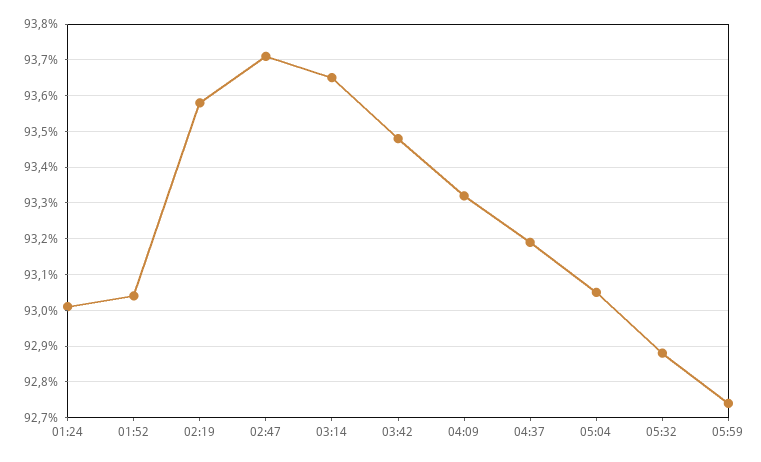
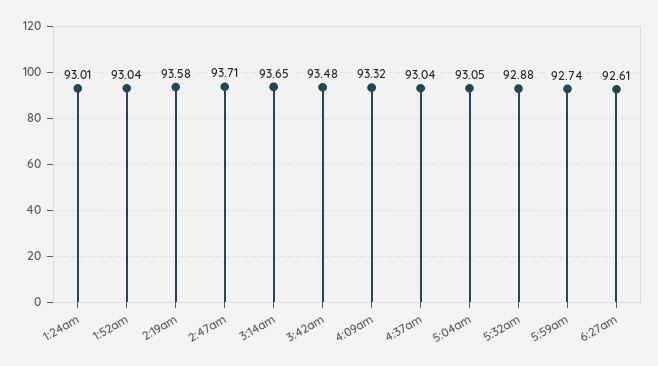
04:37: 93.2 -> 93.04
6:27am: none -> 92.61

